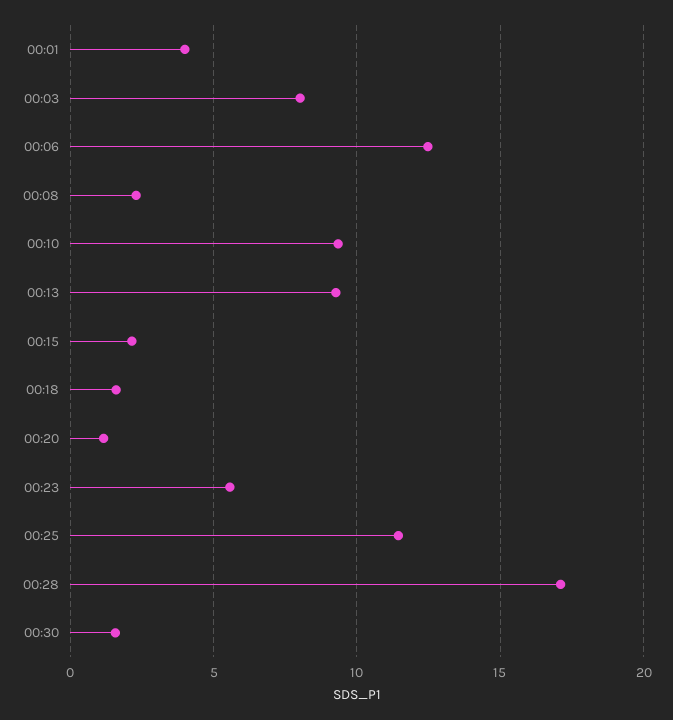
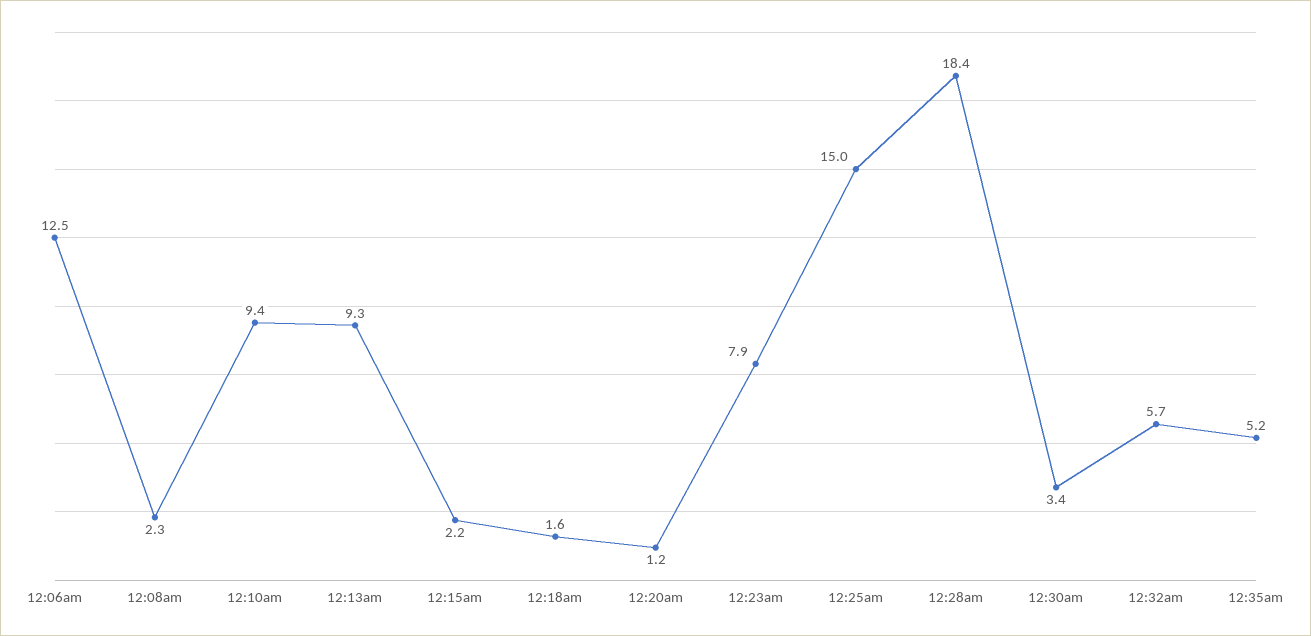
00:01: 4 -> none
00:03: 8 -> none
00:23: 5.5 -> 7.9
00:25: 11.5 -> 15
00:28: 17 -> 18.4
00:30: 1.5 -> 3.4
12:32am: none -> 5.7
12:35am: none -> 5.2

